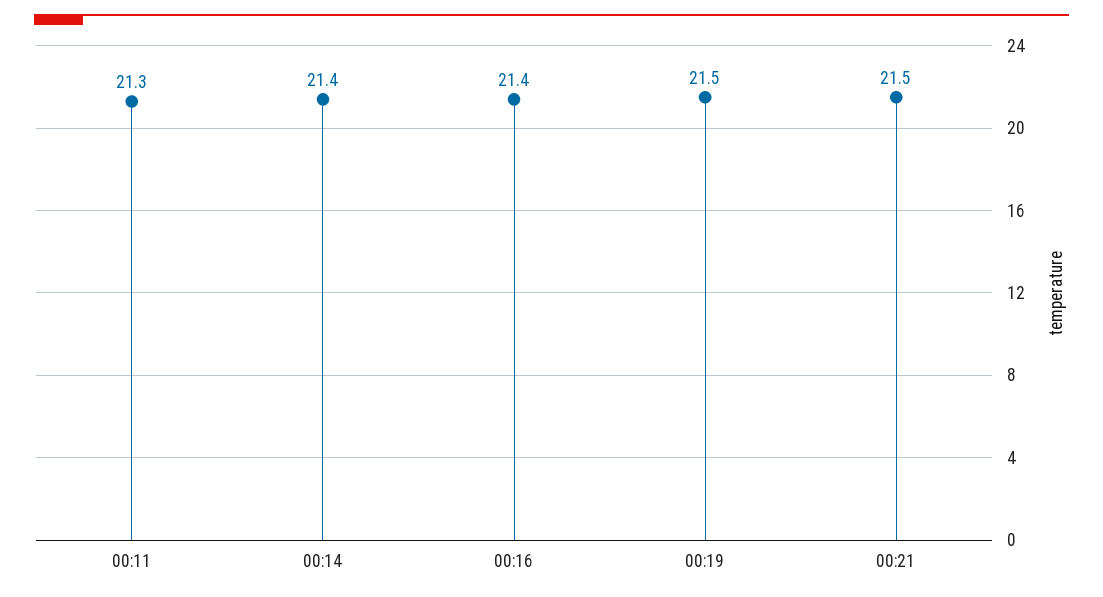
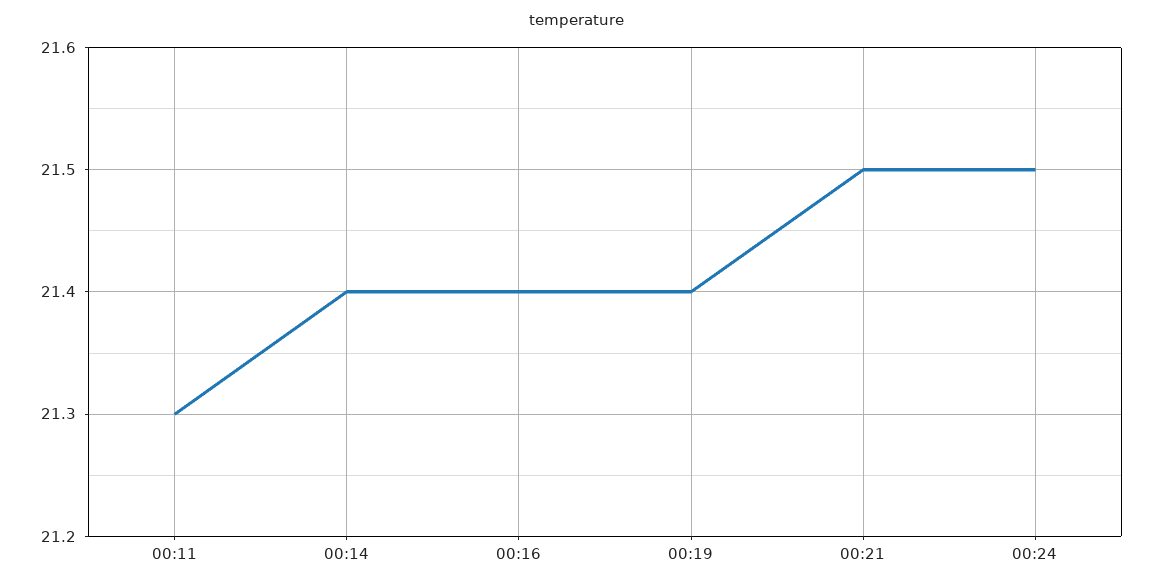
00:19: 21.5 -> 21.4
00:24: none -> 21.5

